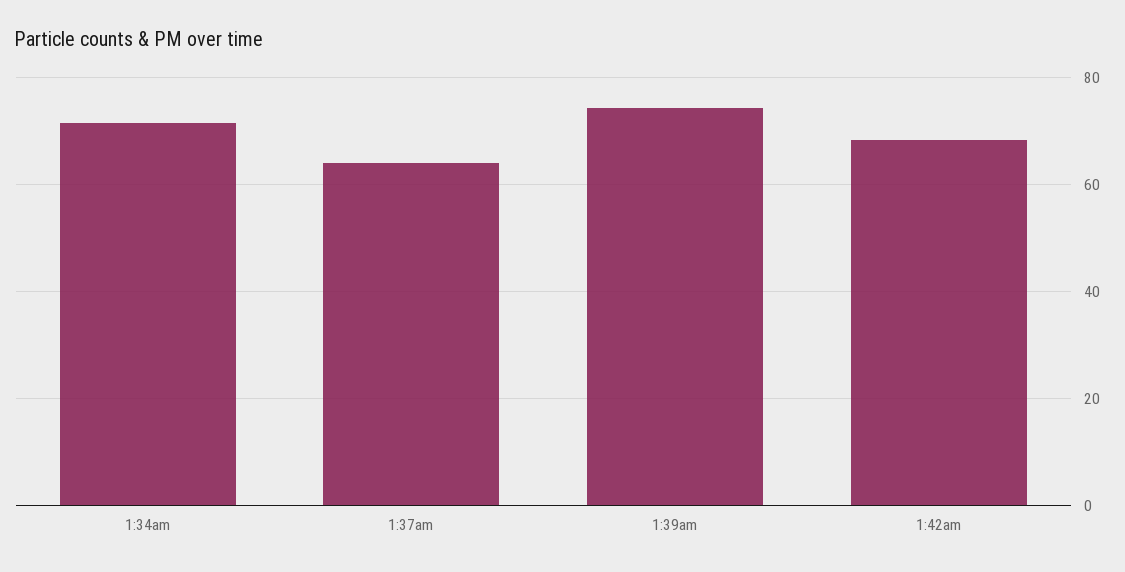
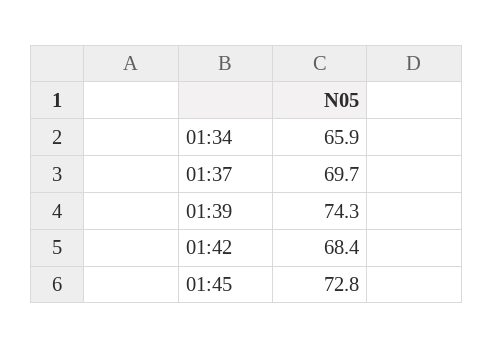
1:34am: 72 -> 65.9
1:37am: 64 -> 69.7
01:45: none -> 72.8

